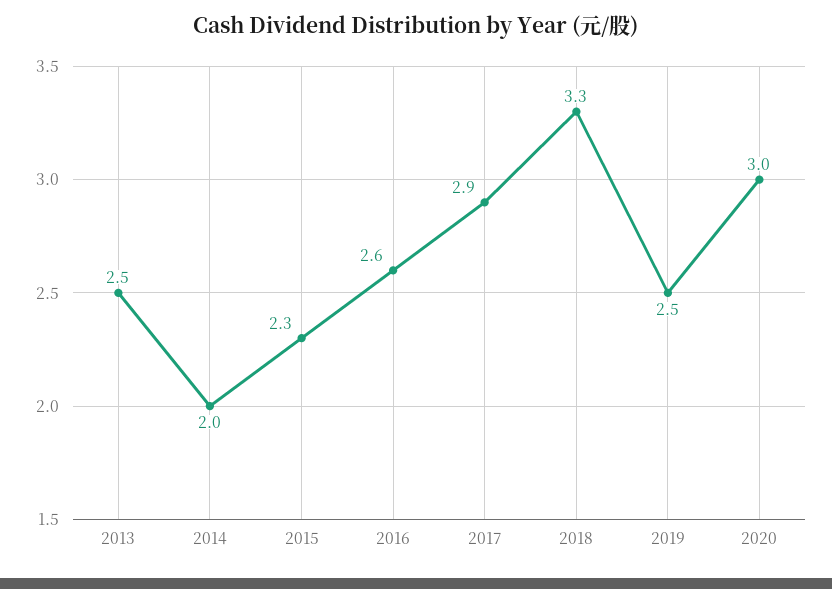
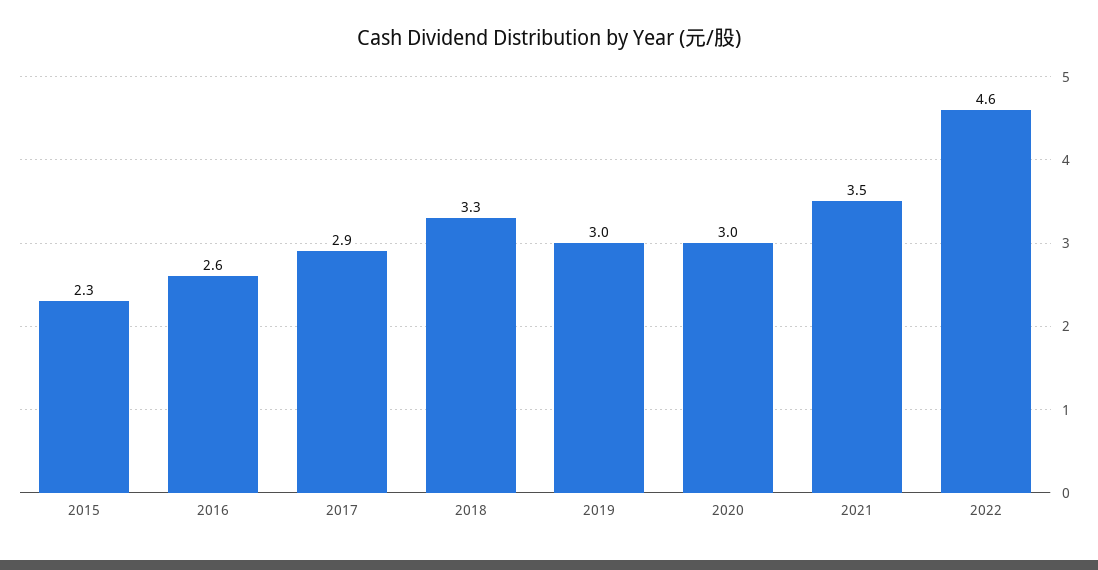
2013: 2.5 -> none
2014: 2 -> none
2019: 2.5 -> 3
2021: none -> 3.5
2022: none -> 4.6

